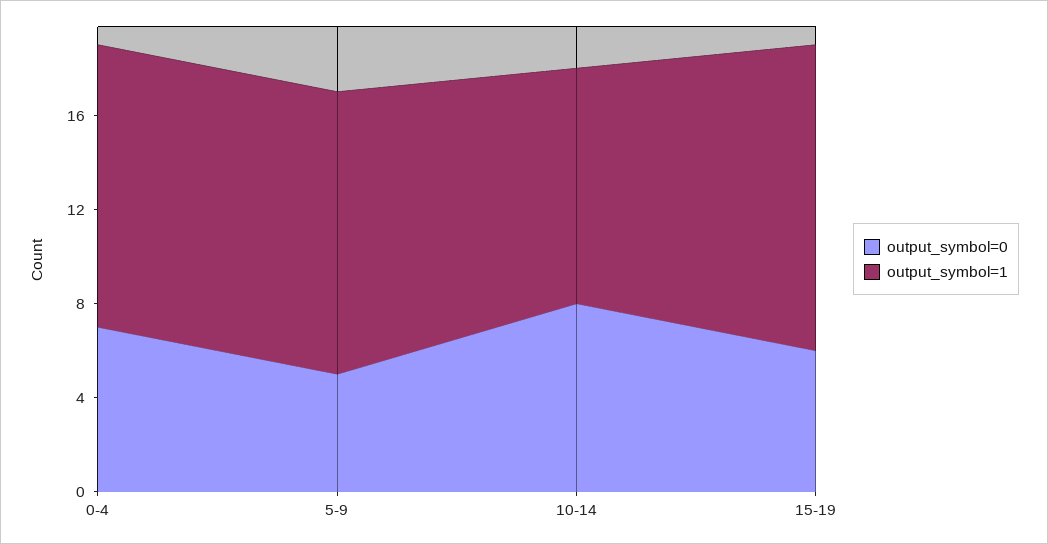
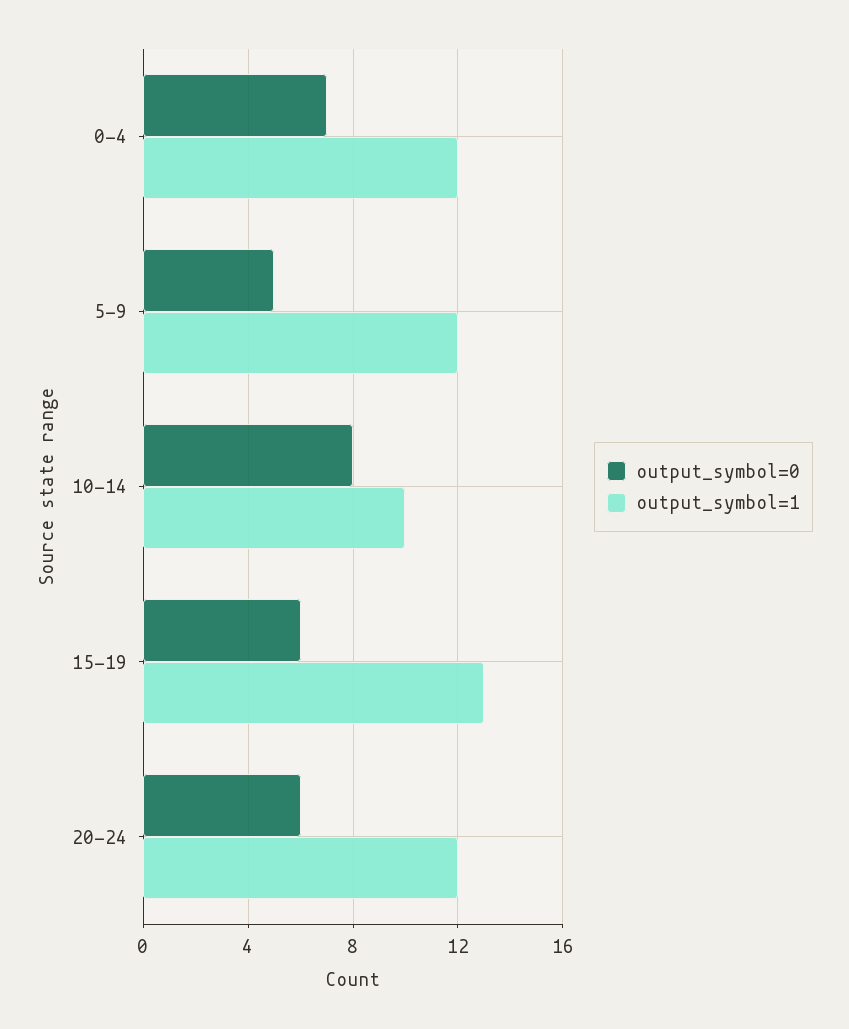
output_symbol=0, 20-24: none -> 6
output_symbol=1, 20-24: none -> 12

